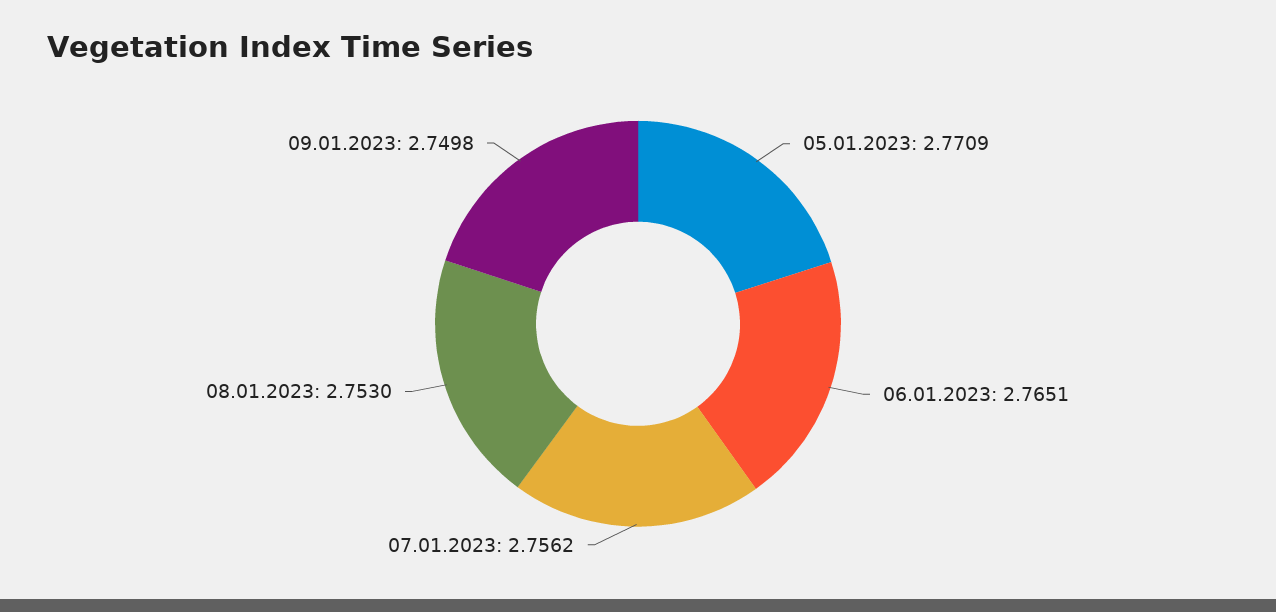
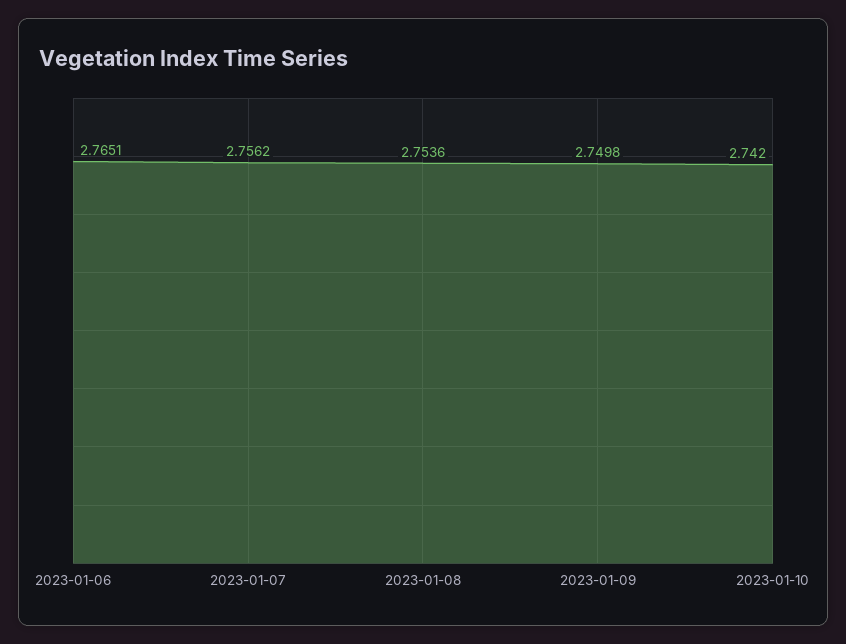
05.01.2023: 2.7709 -> none
08.01.2023: 2.753 -> 2.7536
2023-01-10: none -> 2.742

